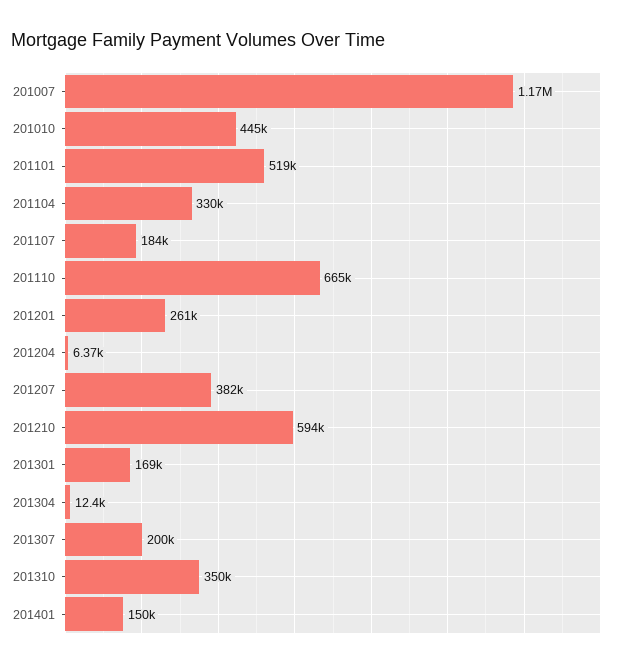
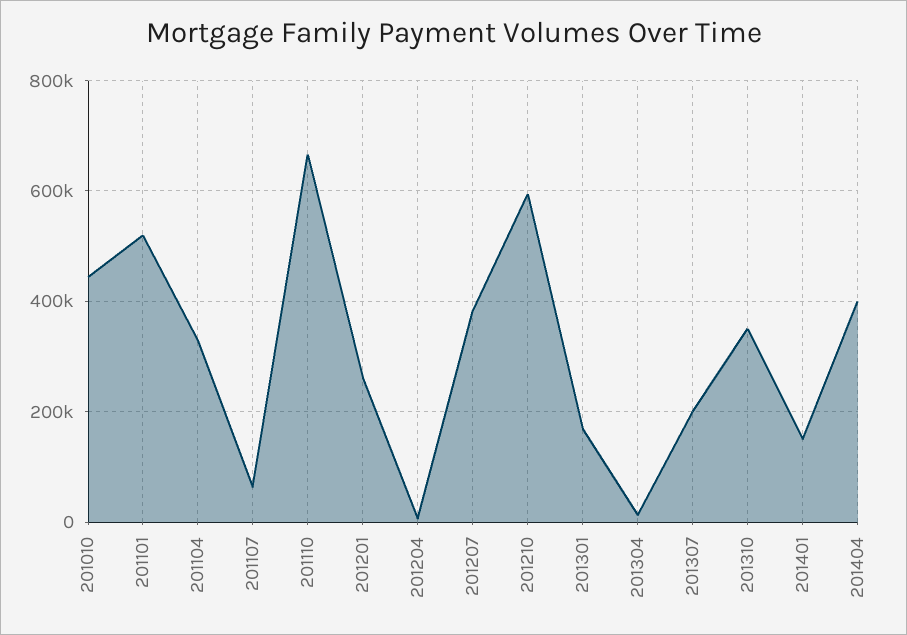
201007: 1170000 -> none
201107: 184000 -> 60000
201404: none -> 400000

